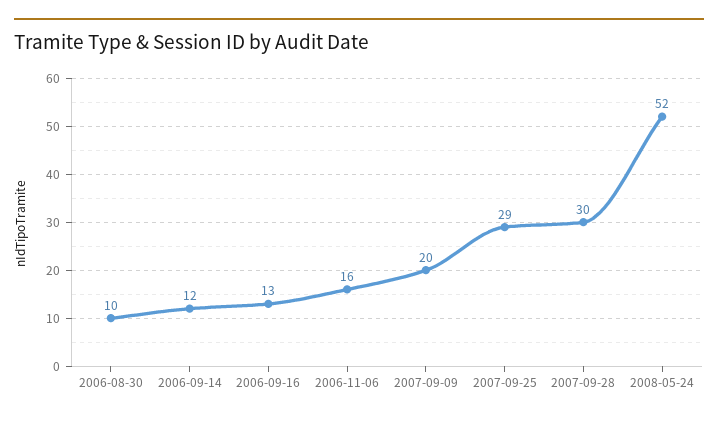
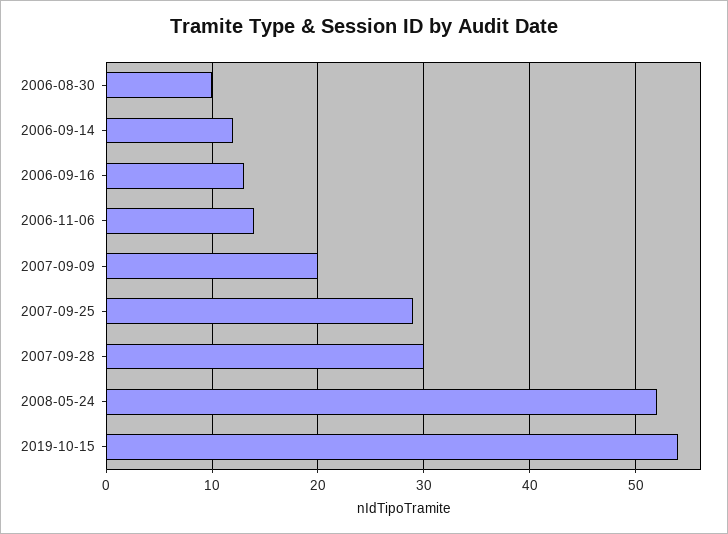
2006-11-06: 16 -> 14
2019-10-15: none -> 54

